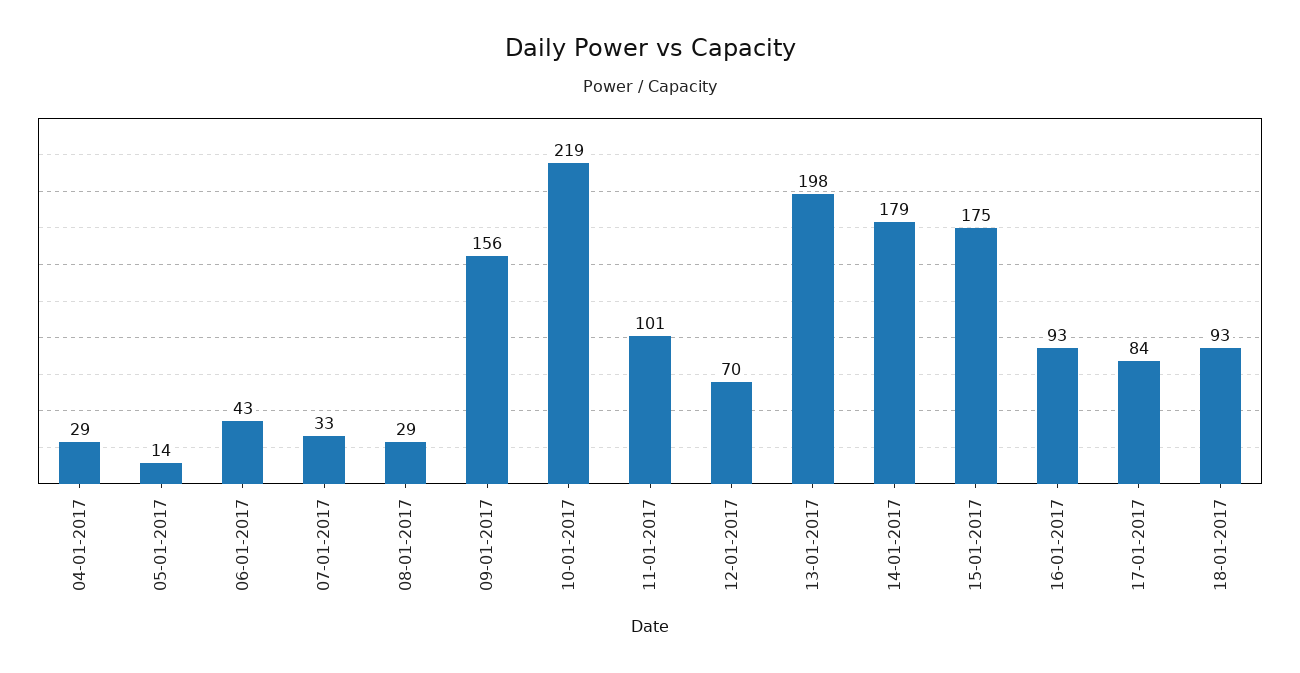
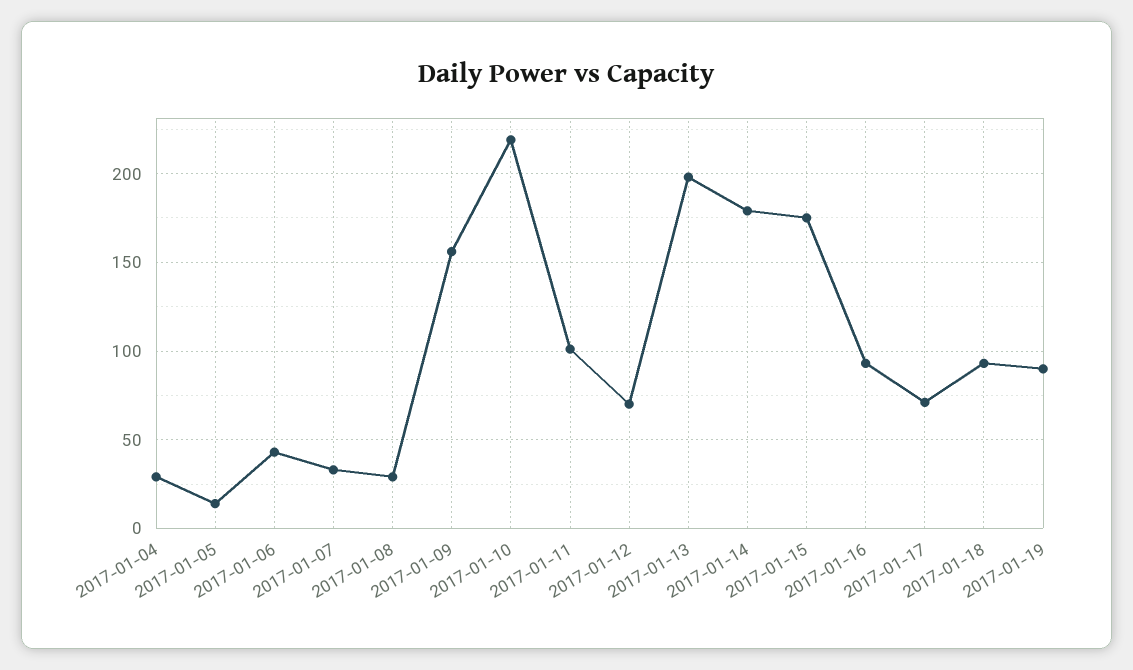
17-01-2017: 84 -> 70
2017-01-19: none -> 90

